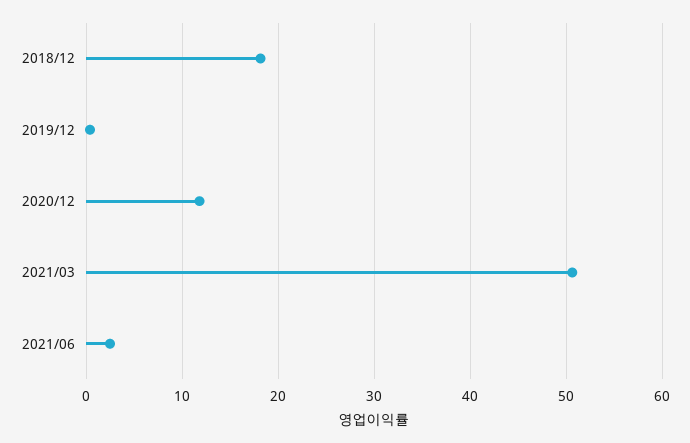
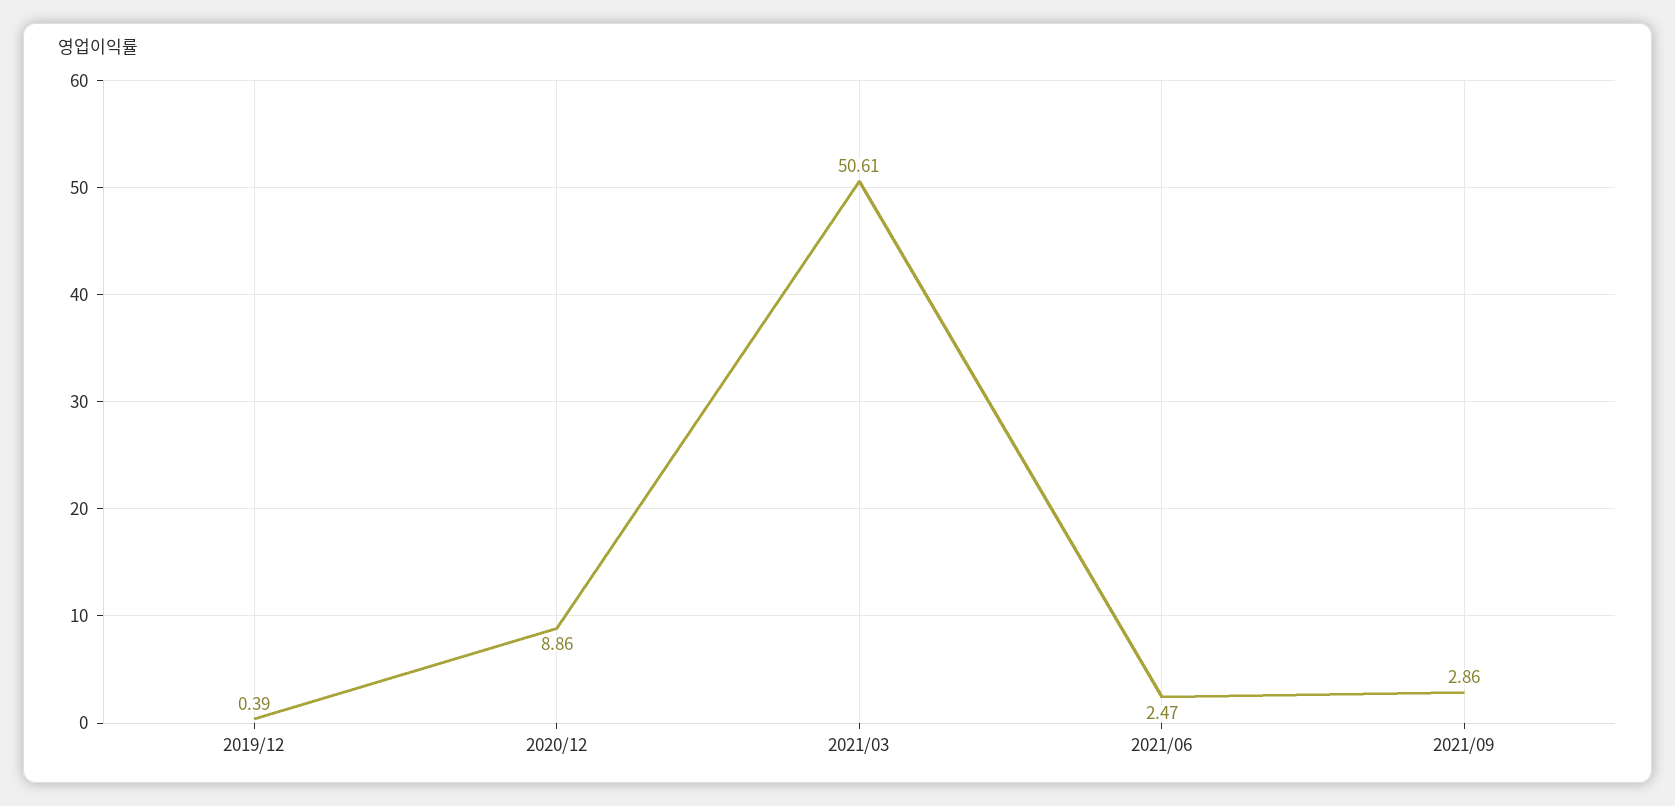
2018/12: 18 -> none
2020/12: 12 -> 8.86
2021/09: none -> 2.86

